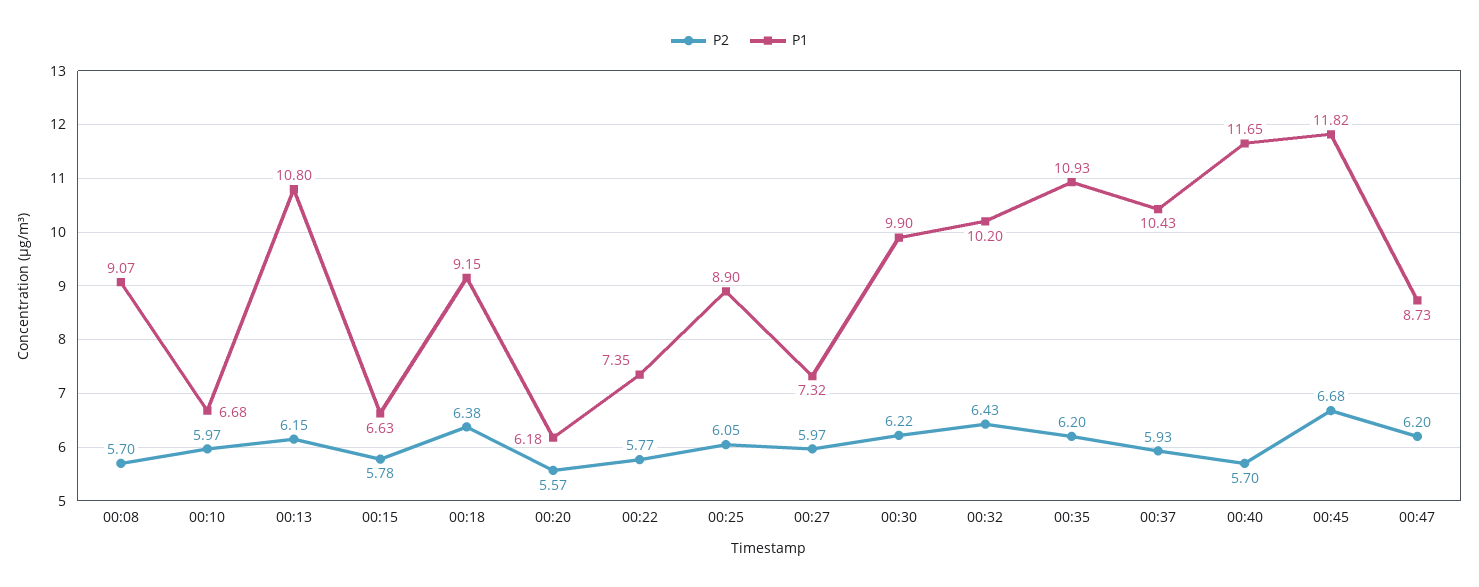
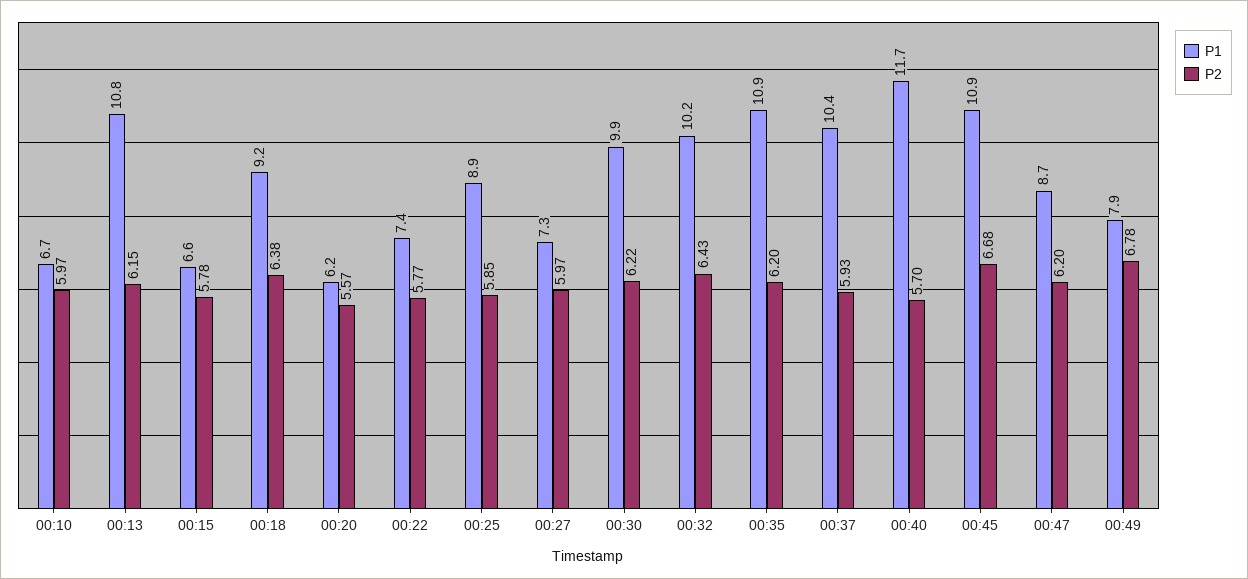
P2, 00:08: 5.7 -> none
P1, 00:08: 9.07 -> none
P2, 00:25: 6.05 -> 5.85
P1, 00:45: 11.82 -> 10.9
P1, 00:49: none -> 7.9
P2, 00:49: none -> 6.78

